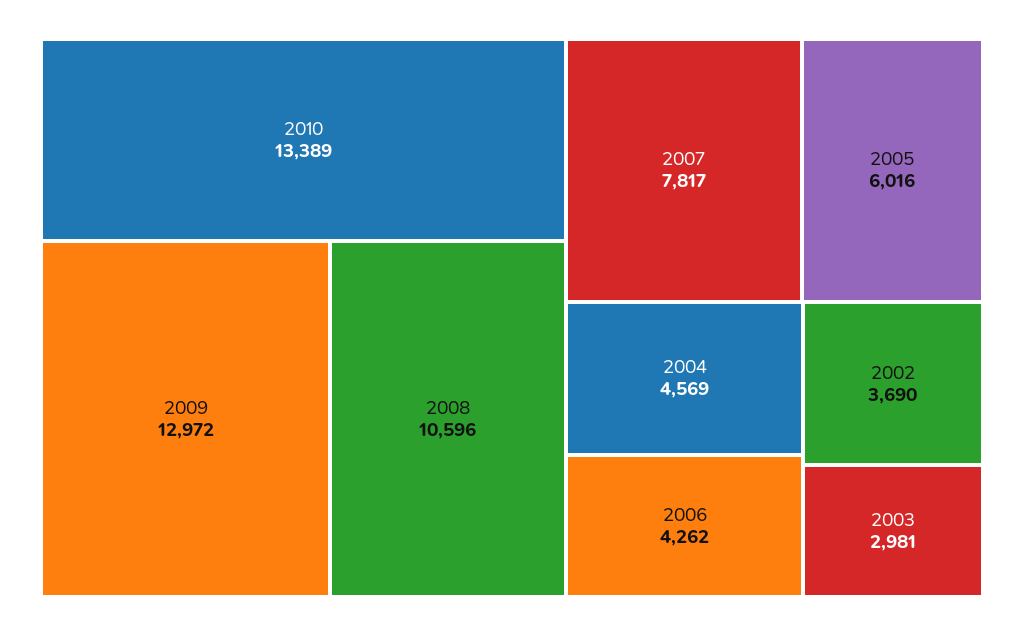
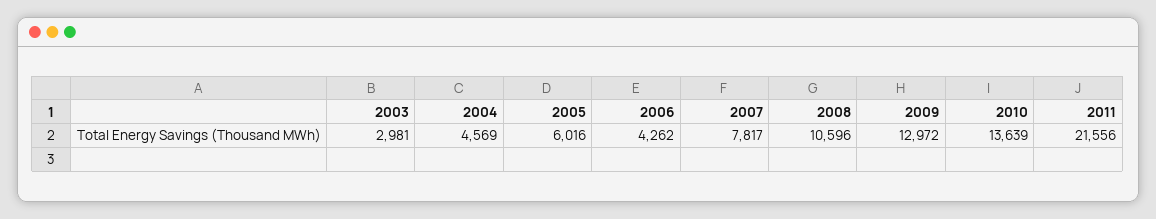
2010: 13389 -> 13639
2002: 3690 -> none
2011: none -> 21556

